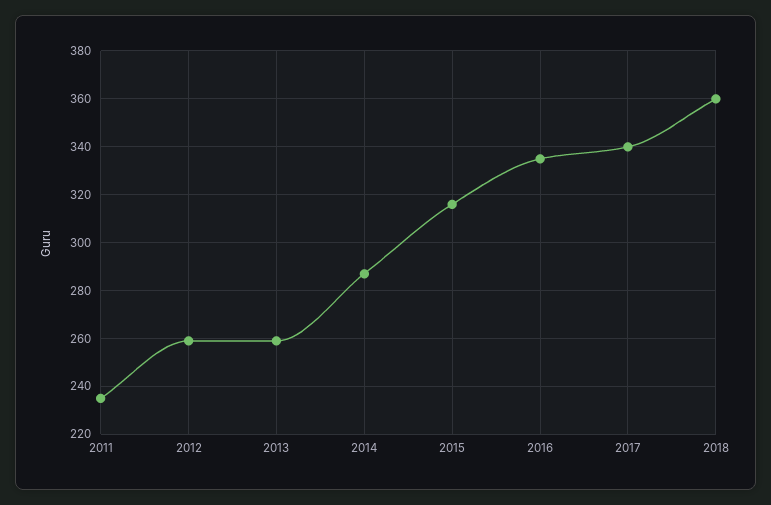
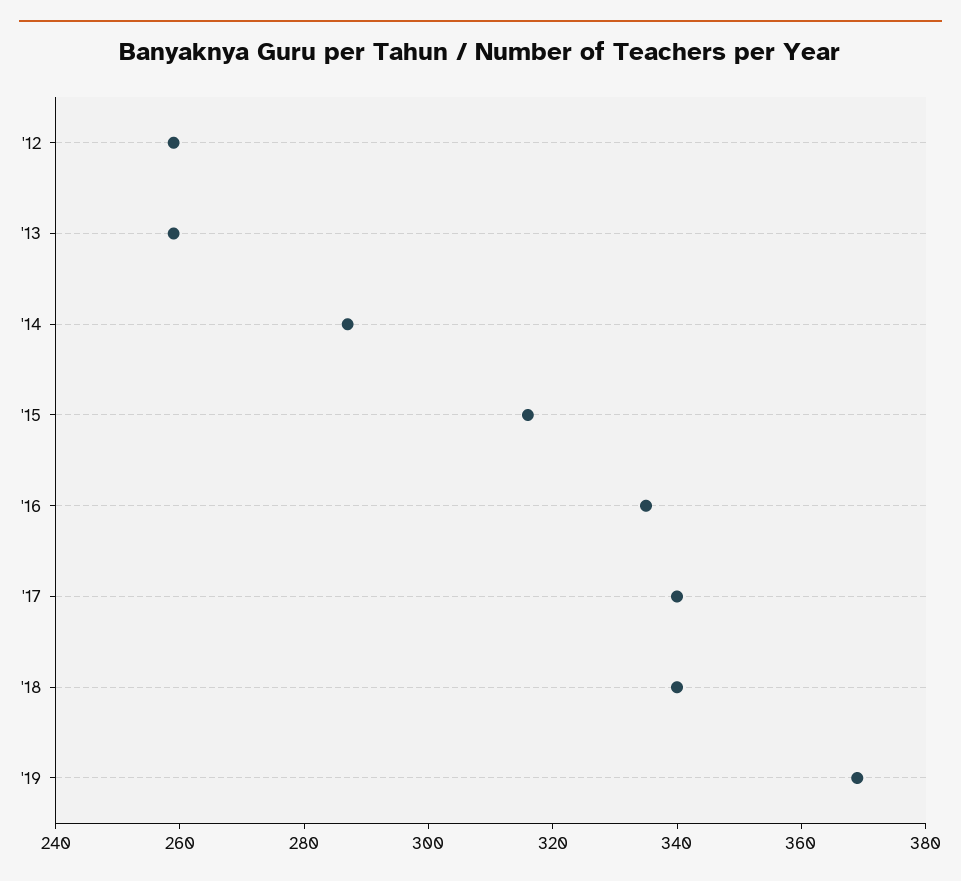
2011: 235 -> none
2018: 360 -> 340
'19: none -> 370

